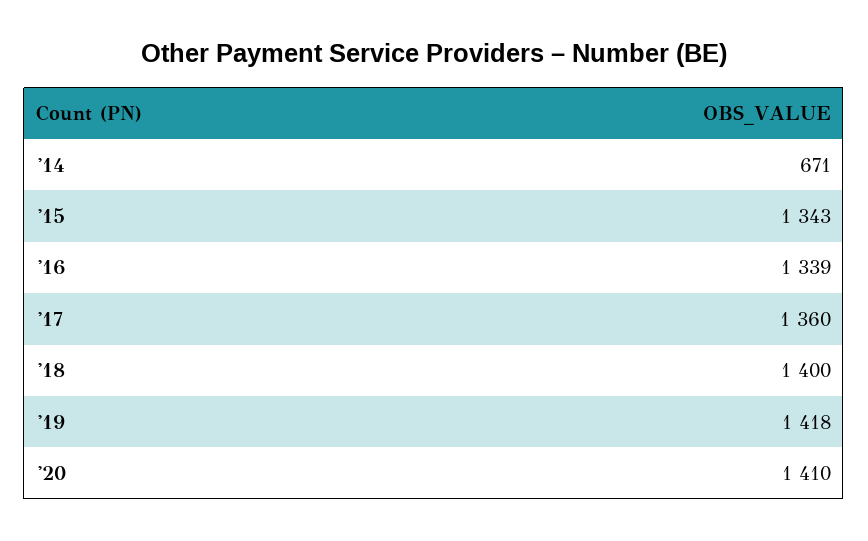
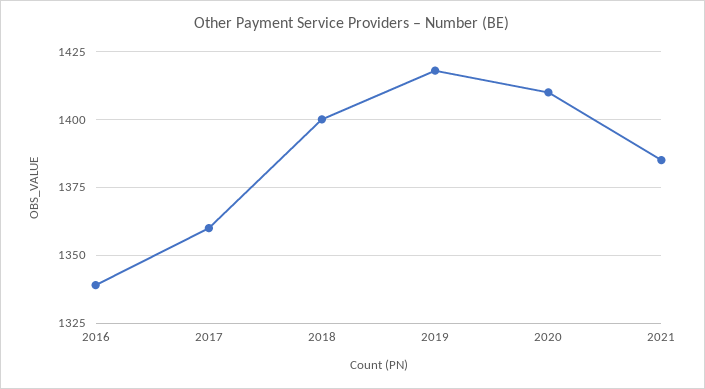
'14: 671 -> none
'15: 1343 -> none
2021: none -> 1385

